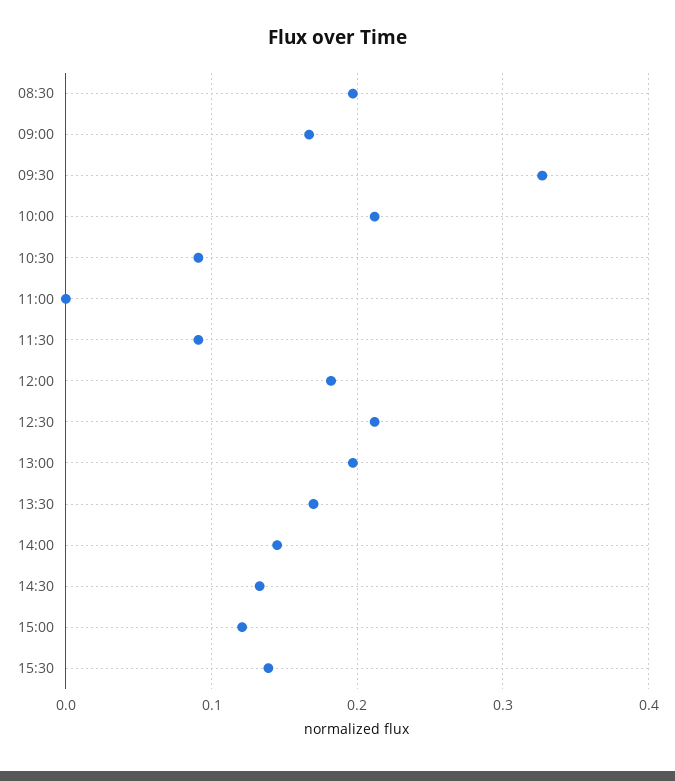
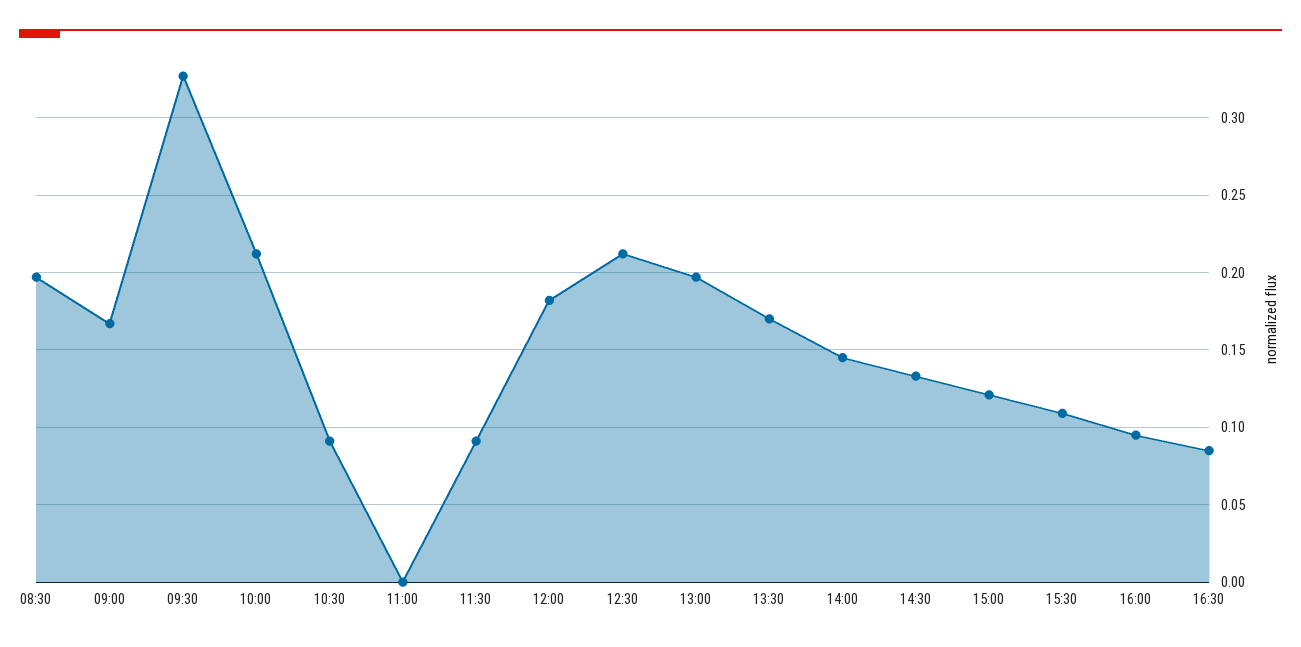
15:30: 0.14 -> 0.11
16:00: none -> 0.095
16:30: none -> 0.085

